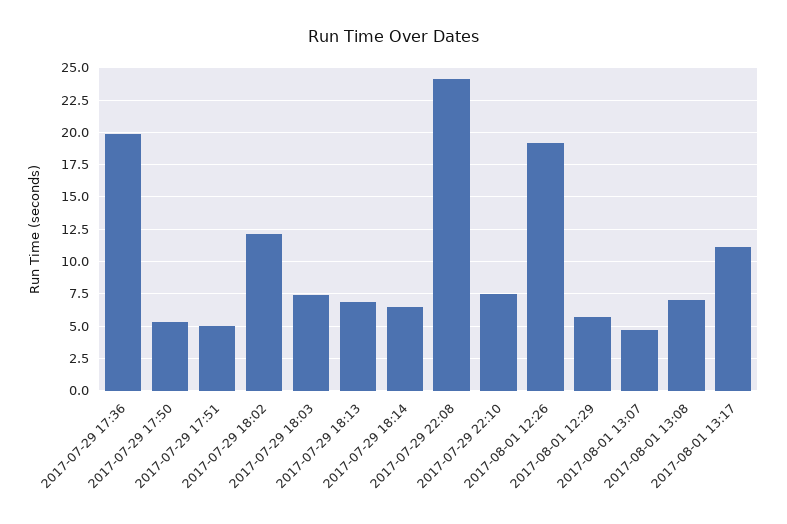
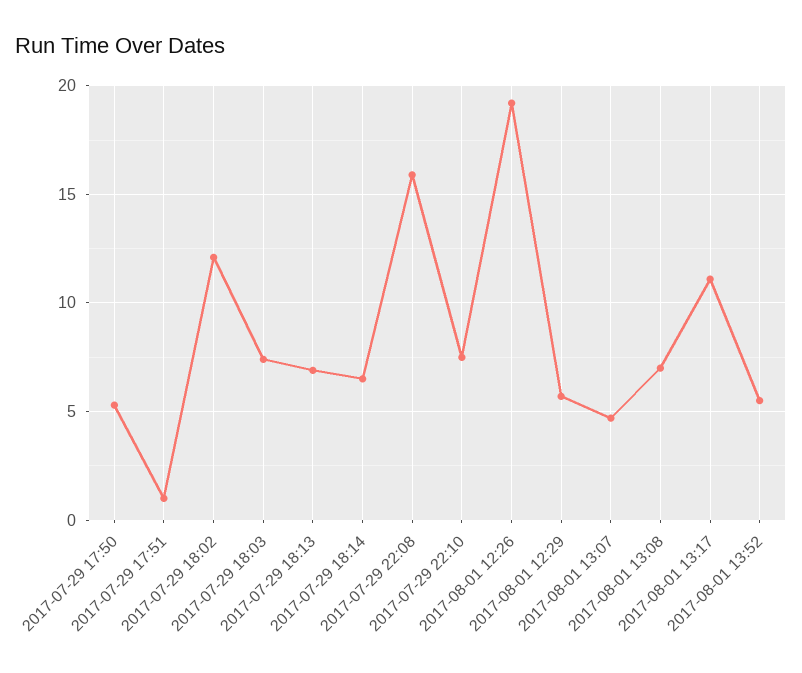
2017-07-29 17:36: 20 -> none
2017-07-29 17:51: 5 -> 1
2017-07-29 22:08: 24 -> 16
2017-08-01 13:52: none -> 5.5

